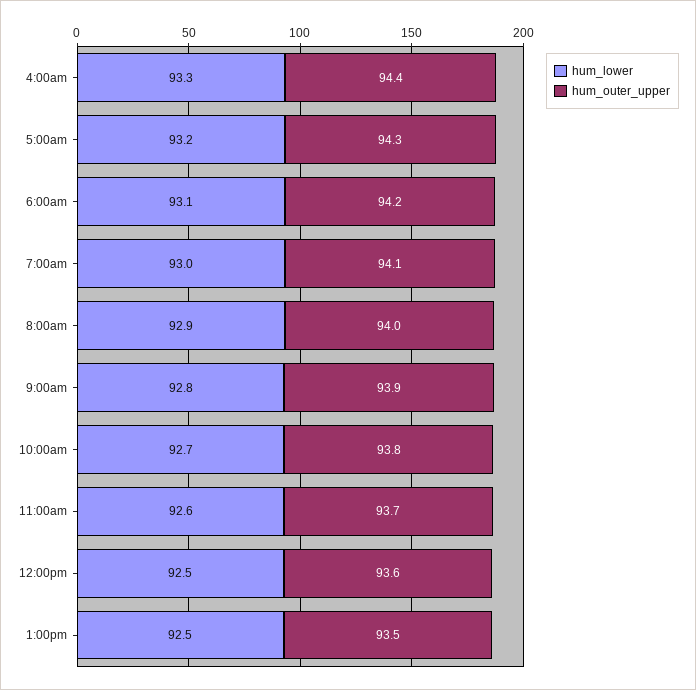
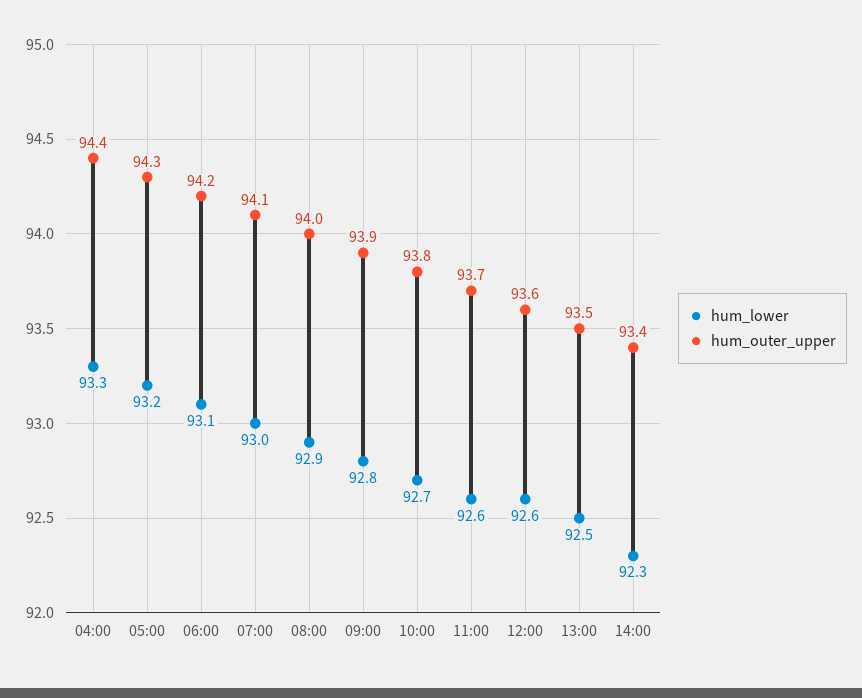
hum_lower, 12:00pm: 92.5 -> 92.6
hum_lower, 14:00: none -> 92.3
hum_outer_upper, 14:00: none -> 93.4

